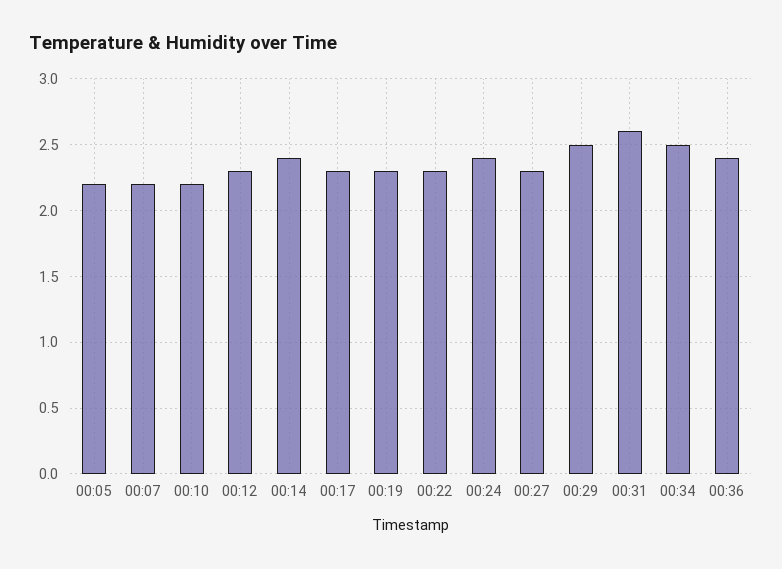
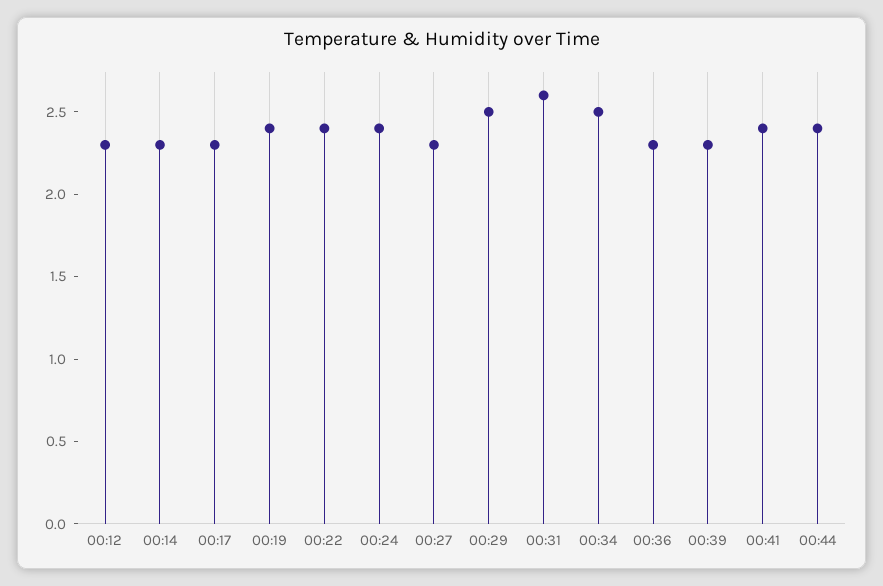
00:05: 2.2 -> none
00:07: 2.2 -> none
00:10: 2.2 -> none
00:14: 2.4 -> 2.3
00:19: 2.3 -> 2.4
00:22: 2.3 -> 2.4
00:36: 2.4 -> 2.3
00:39: none -> 2.3
00:41: none -> 2.4
00:44: none -> 2.4

